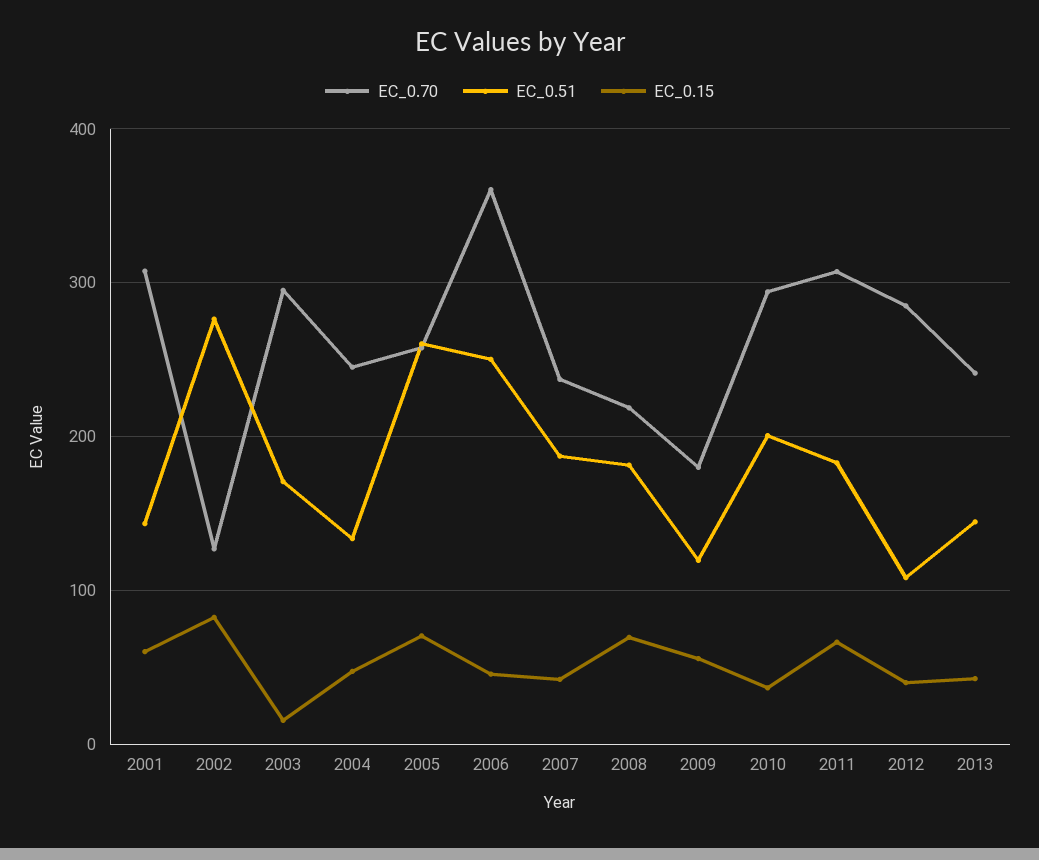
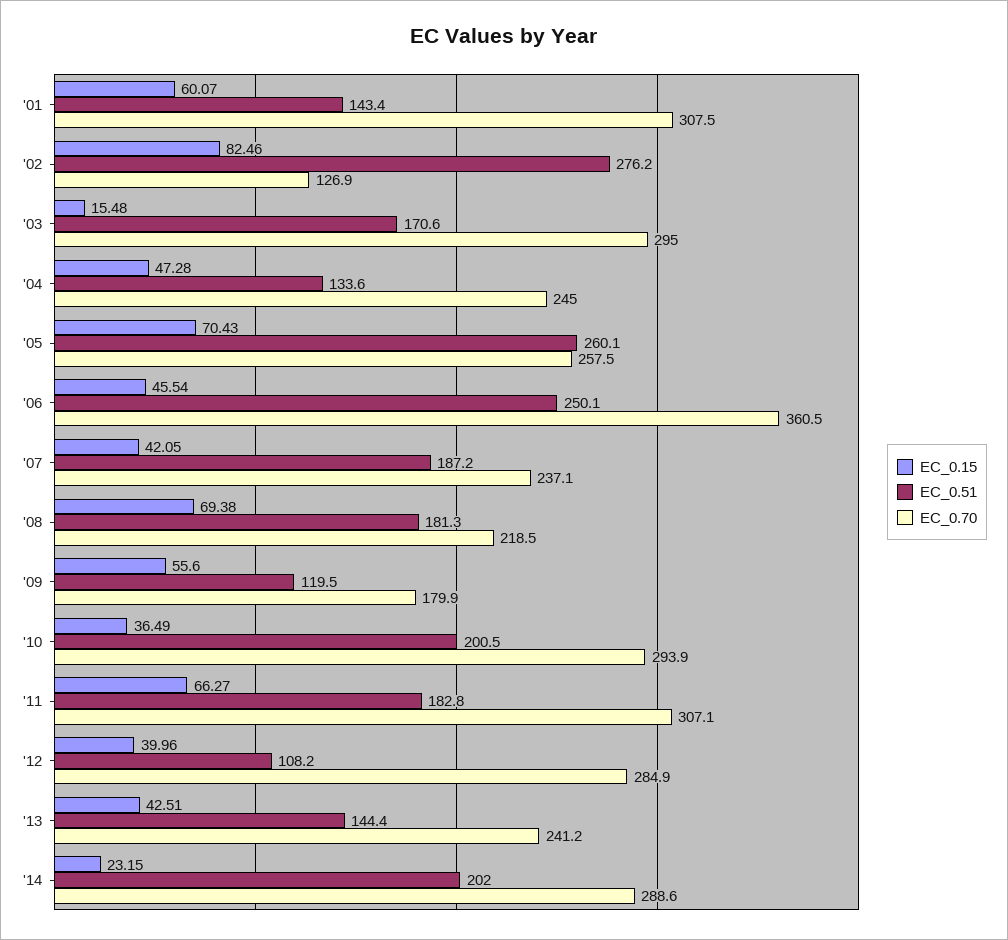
EC_0.15, '14: none -> 23.15
EC_0.51, '14: none -> 202
EC_0.70, '14: none -> 288.6

